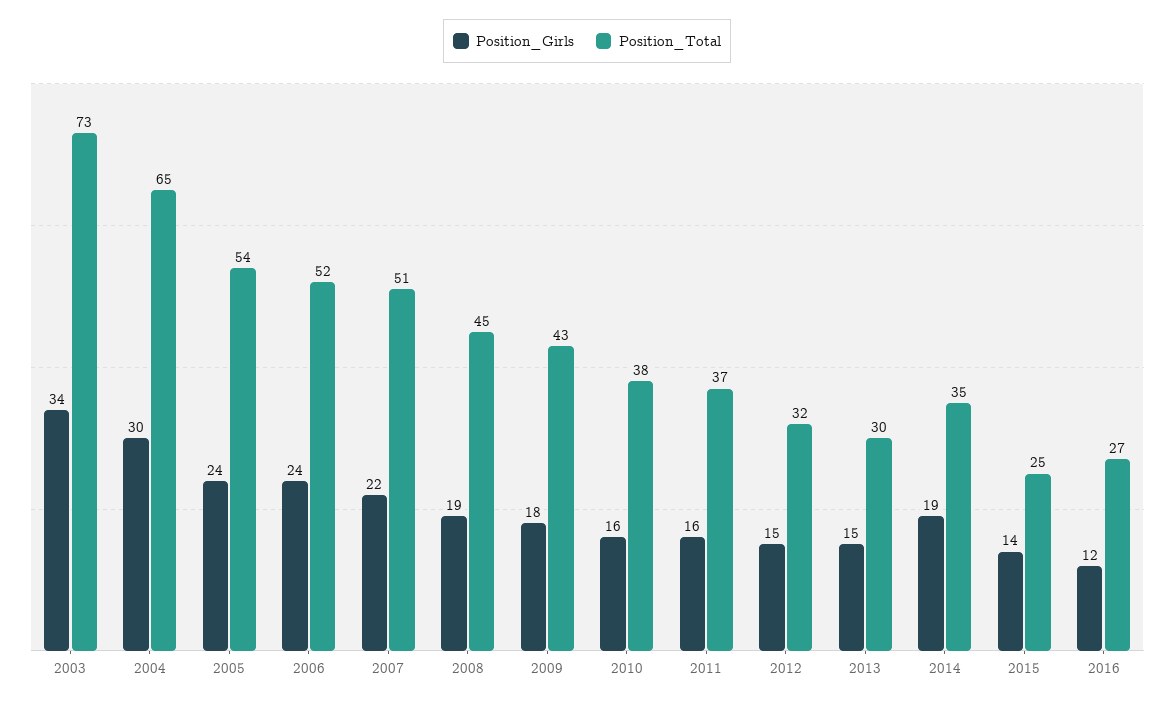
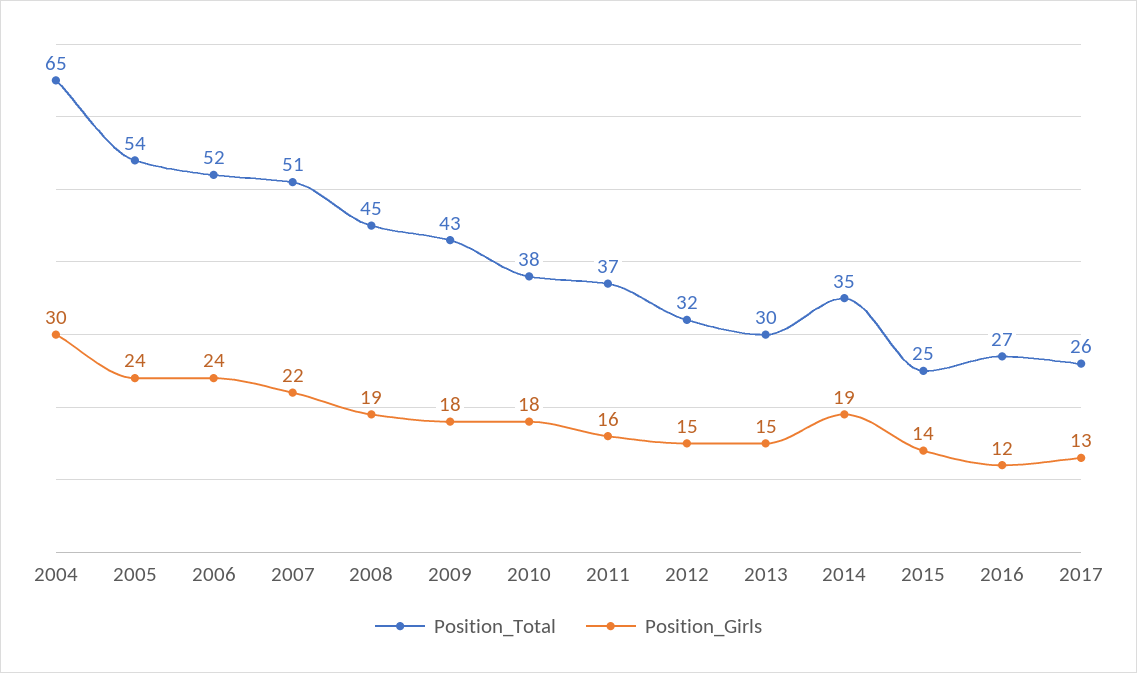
Position_Girls, 2003: 34 -> none
Position_Total, 2003: 73 -> none
Position_Girls, 2010: 16 -> 18
Position_Total, 2017: none -> 26
Position_Girls, 2017: none -> 13

